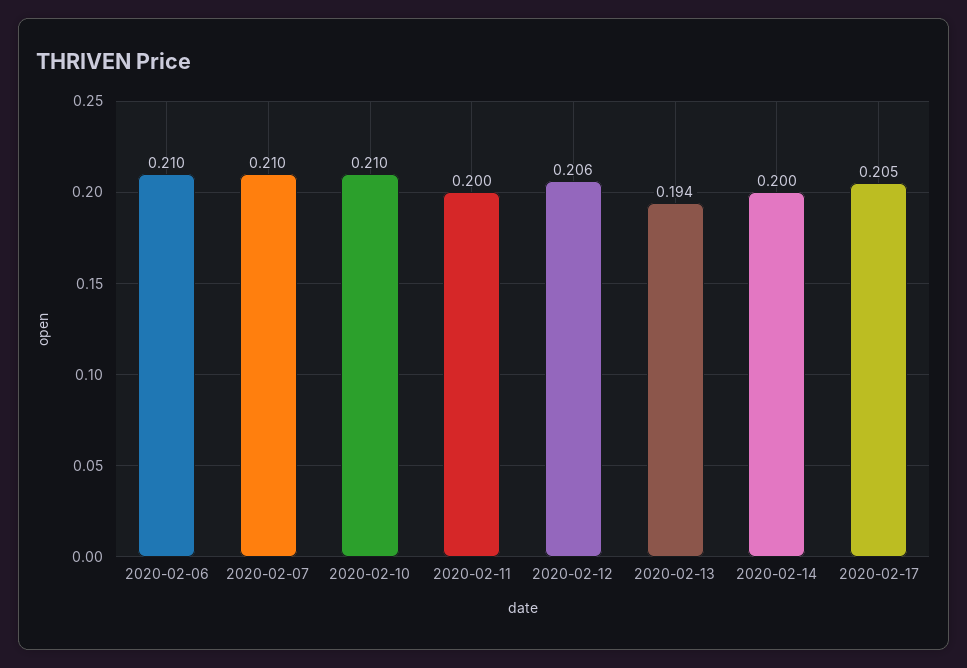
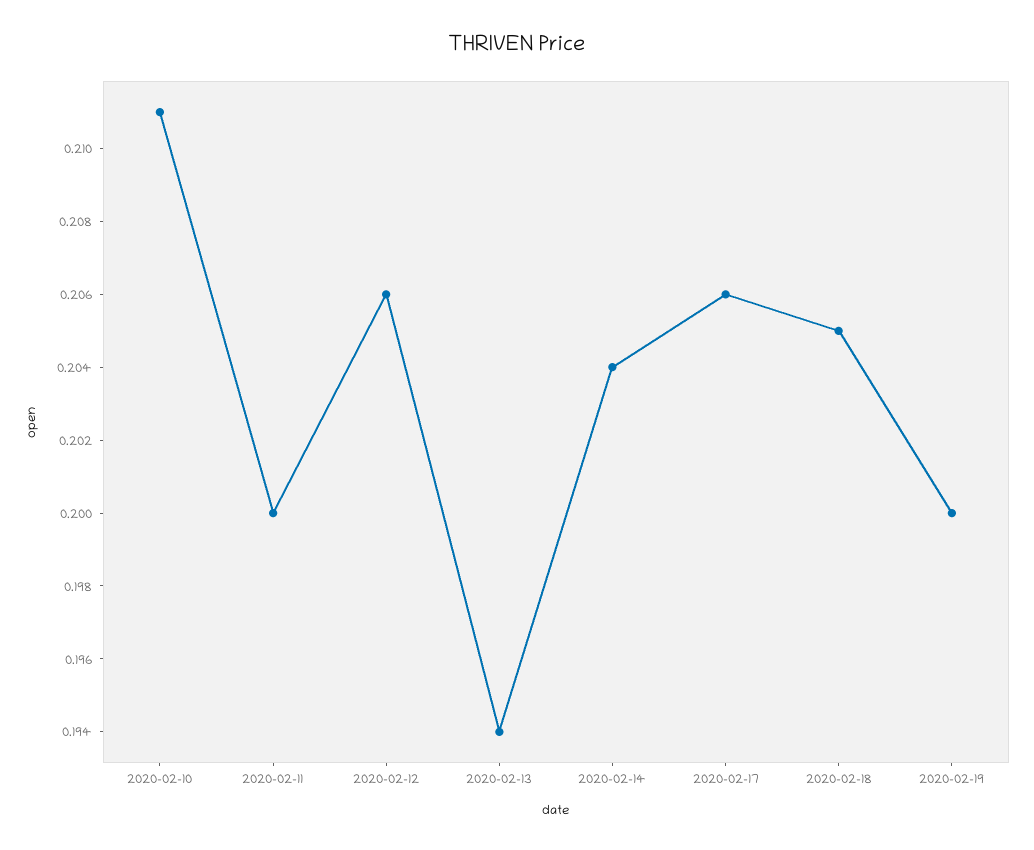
2020-02-06: 0.21 -> none
2020-02-07: 0.21 -> none
2020-02-10: 0.21 -> 0.211
2020-02-14: 0.2 -> 0.204
2020-02-17: 0.205 -> 0.206
2020-02-18: none -> 0.205
2020-02-19: none -> 0.2

